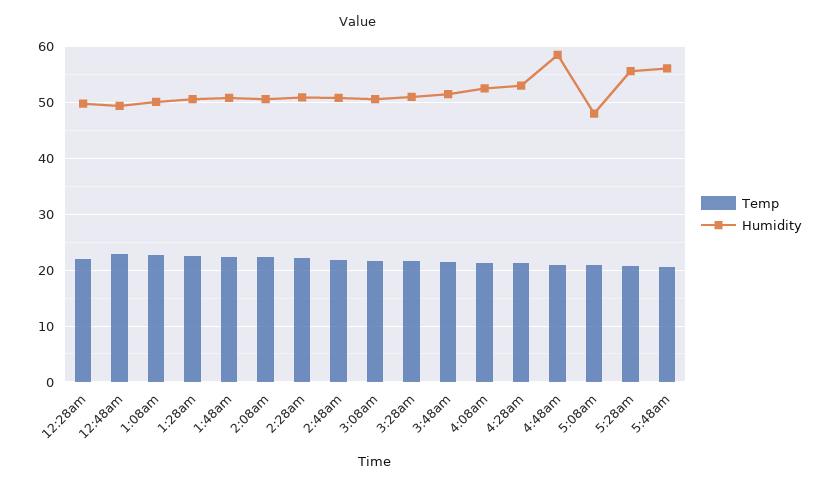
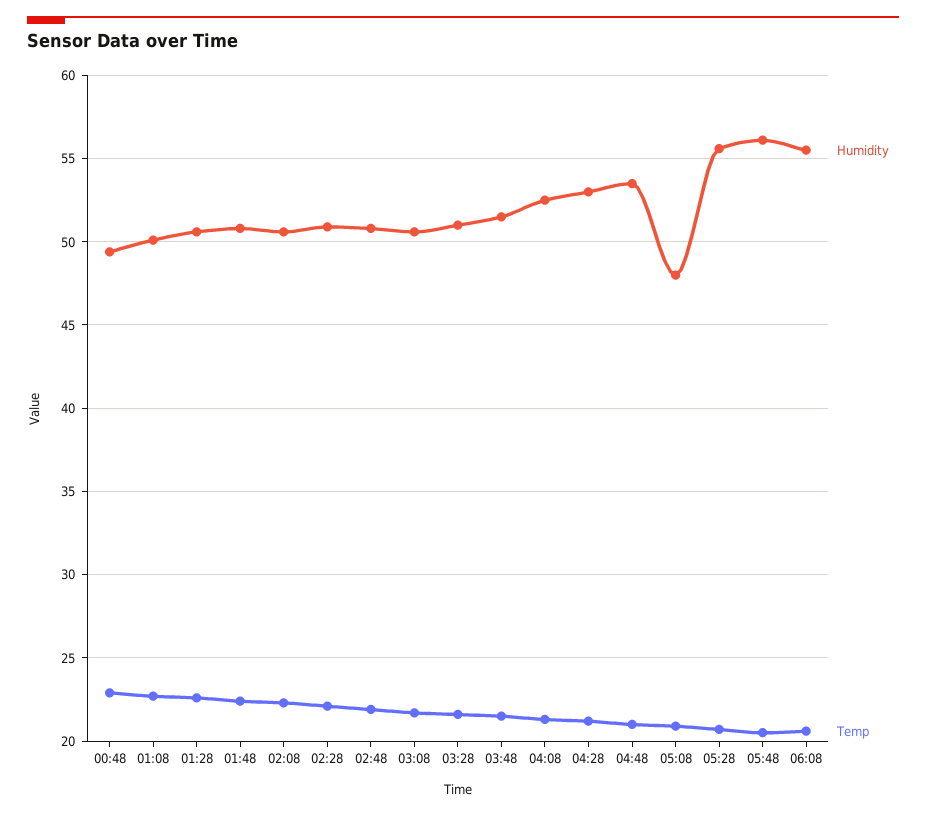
Temp, 12:28am: 22 -> none
Humidity, 12:28am: 50 -> none
Humidity, 4:48am: 58 -> 53.5
Humidity, 06:08: none -> 55.5
Temp, 06:08: none -> 20.5

